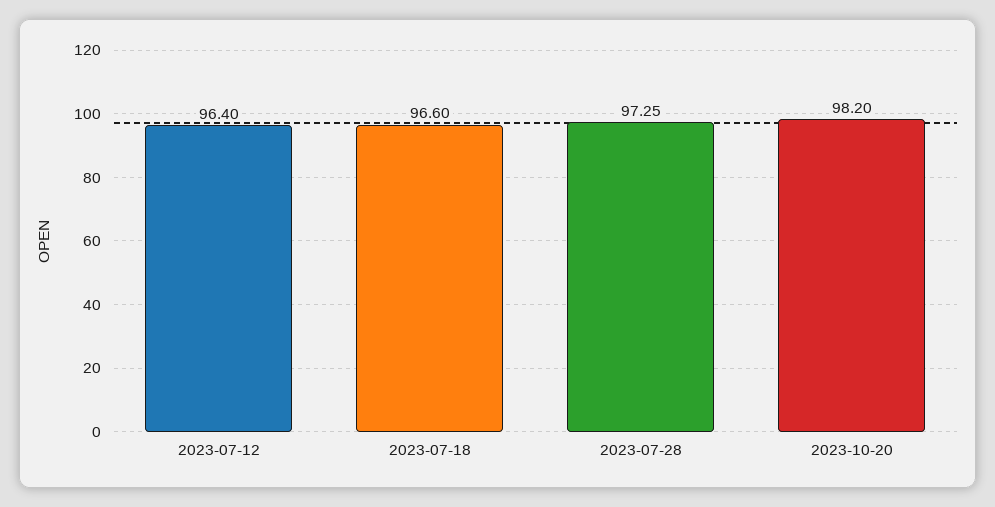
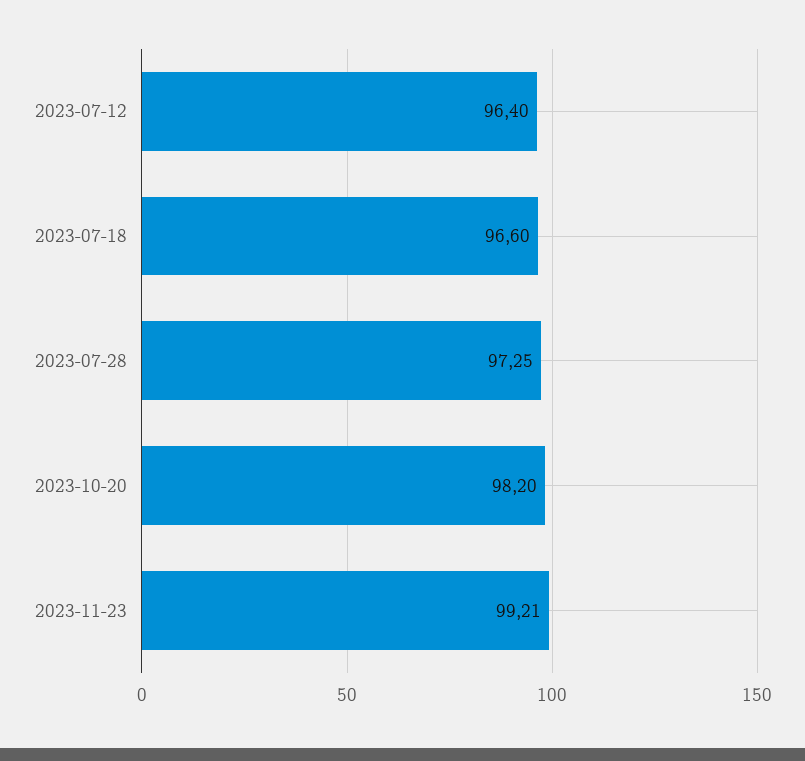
2023-11-23: none -> 99.21

